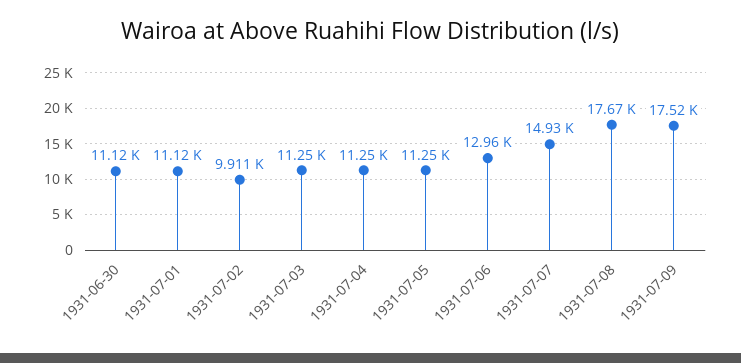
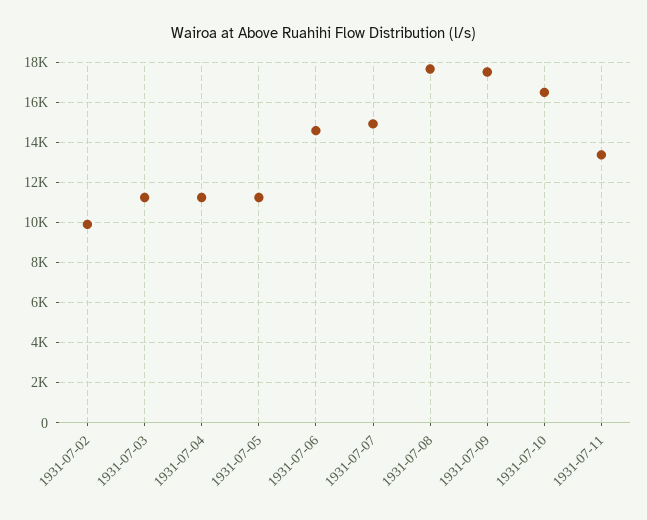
1931-06-30: 11120 -> none
1931-07-01: 11120 -> none
1931-07-06: 12960 -> 14500
1931-07-10: none -> 16500
1931-07-11: none -> 13500

